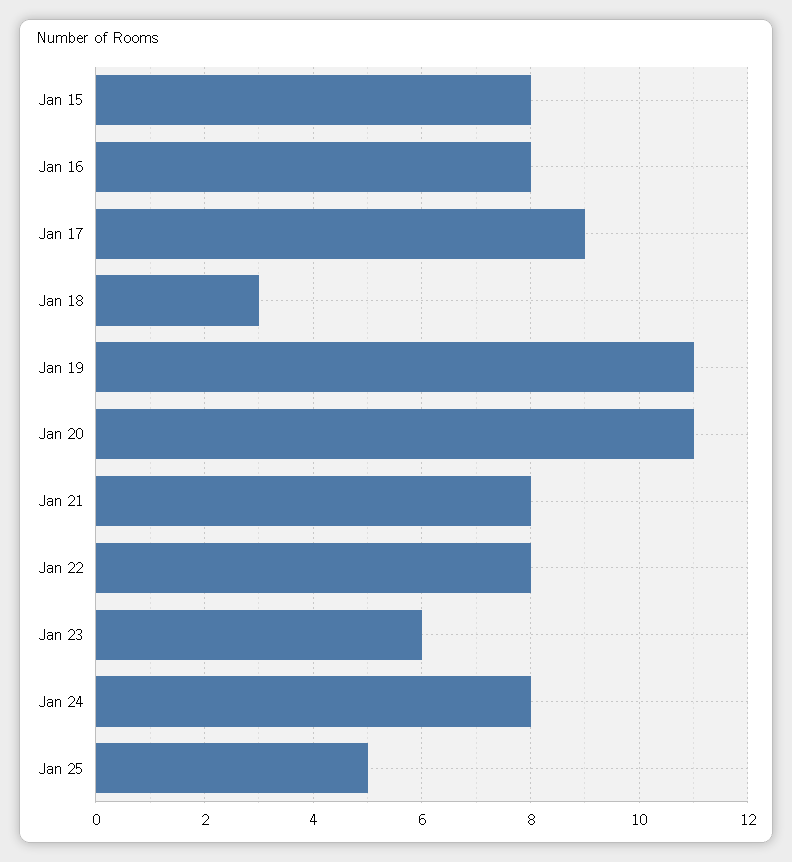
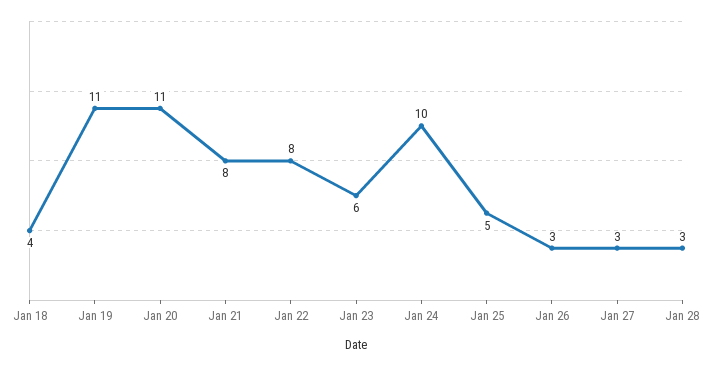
Jan 15: 8 -> none
Jan 16: 8 -> none
Jan 17: 9 -> none
Jan 18: 3 -> 4
Jan 24: 8 -> 10
Jan 26: none -> 3
Jan 27: none -> 3
Jan 28: none -> 3

